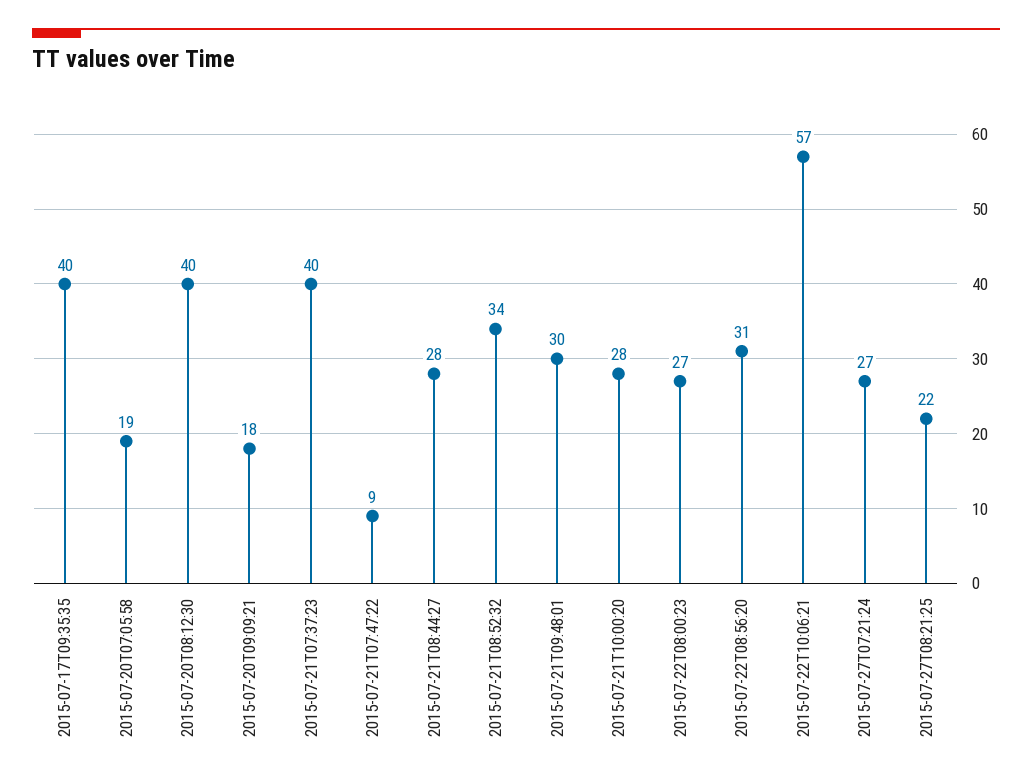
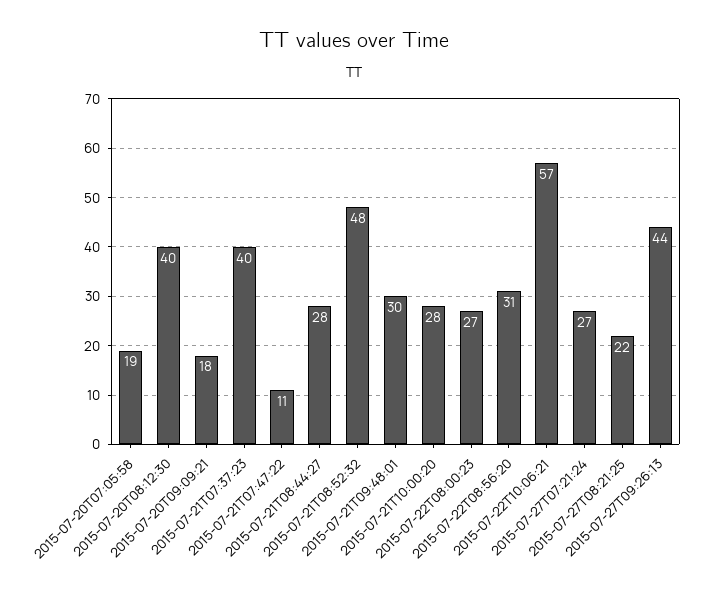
2015-07-17T09:35:35: 40 -> none
2015-07-21T07:47:22: 9 -> 11
2015-07-21T08:52:32: 34 -> 48
2015-07-27T09:26:13: none -> 44

